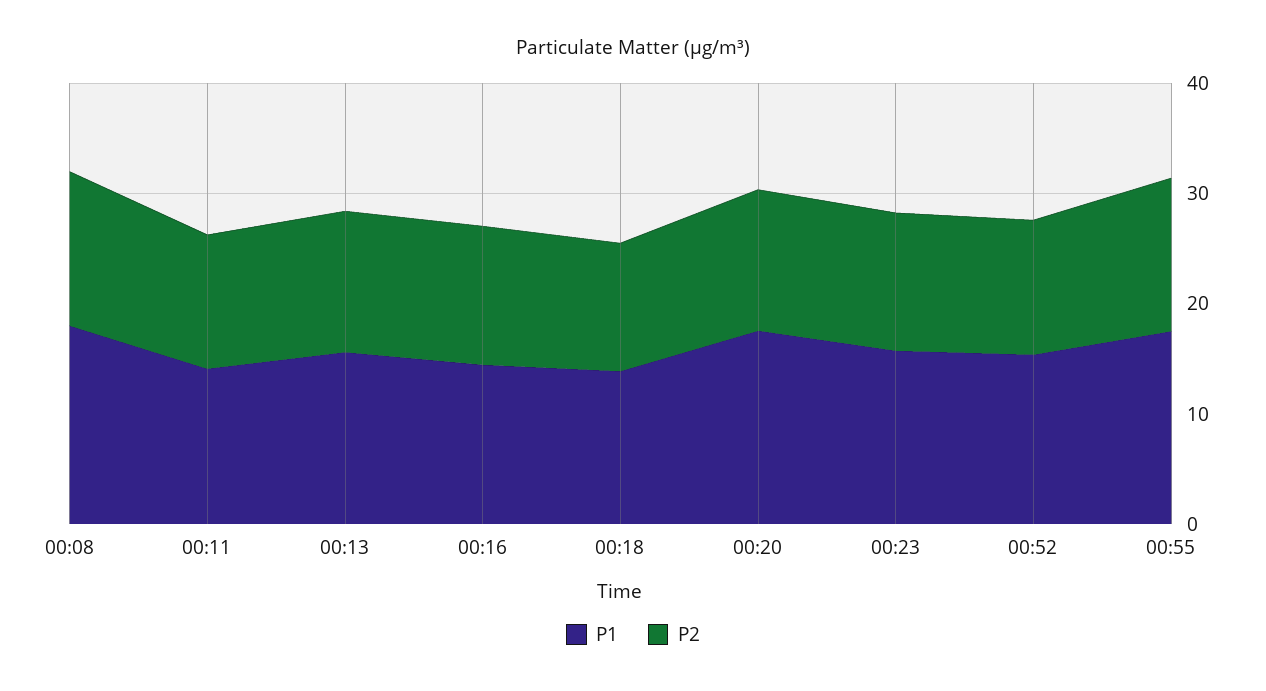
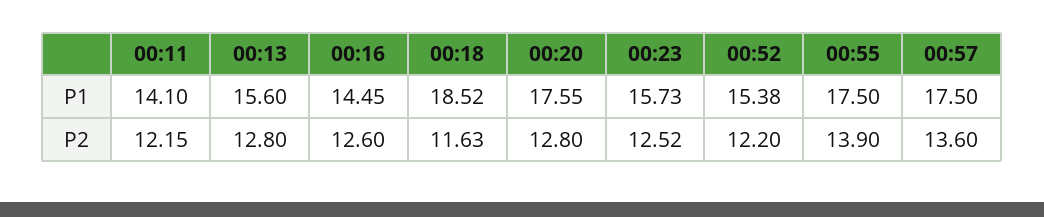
P1, 00:08: 18 -> none
P2, 00:08: 14 -> none
P1, 00:18: 14 -> 18.52
P1, 00:57: none -> 17.5
P2, 00:57: none -> 13.6

